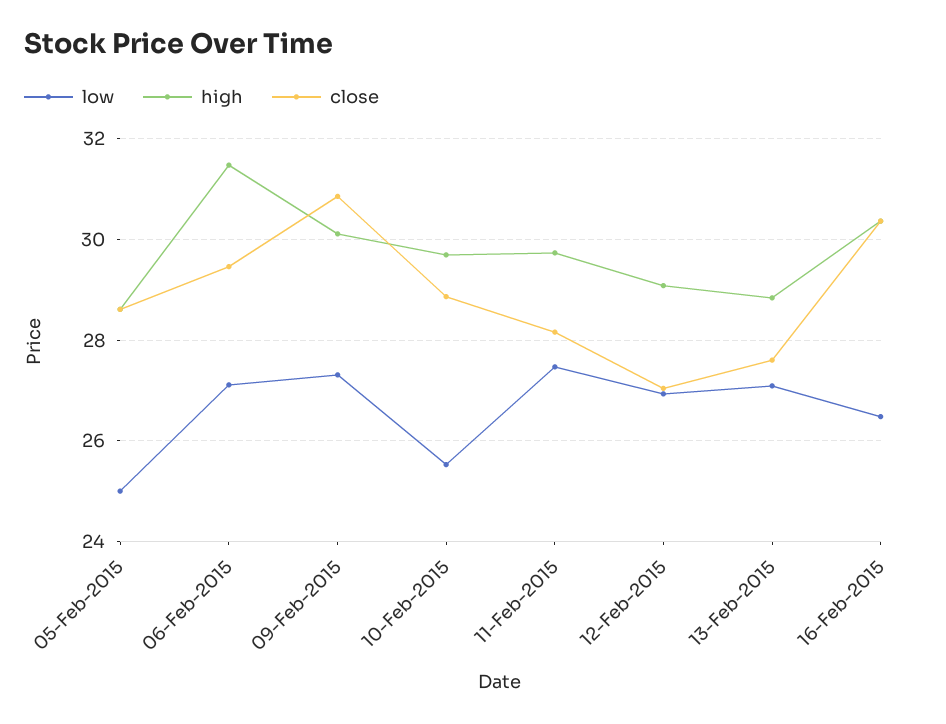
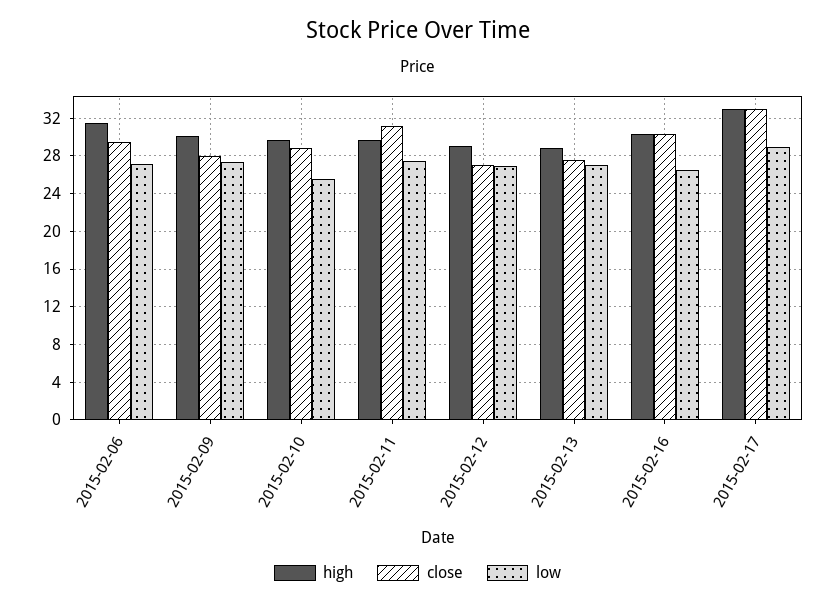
low, 05-Feb-2015: 25 -> none
high, 05-Feb-2015: 28.6 -> none
close, 05-Feb-2015: 28.6 -> none
close, 09-Feb-2015: 30.8 -> 28
close, 11-Feb-2015: 28.2 -> 31
high, 2015-02-17: none -> 33
close, 2015-02-17: none -> 33
low, 2015-02-17: none -> 29

